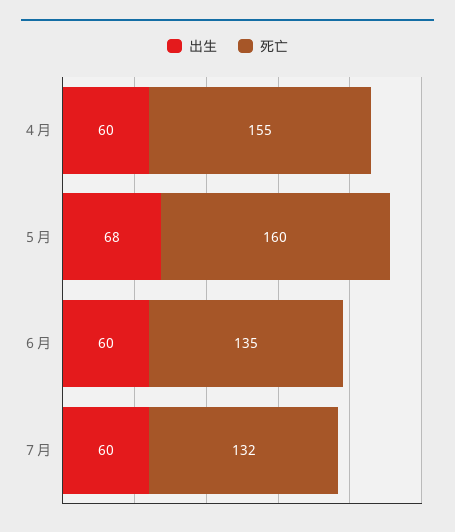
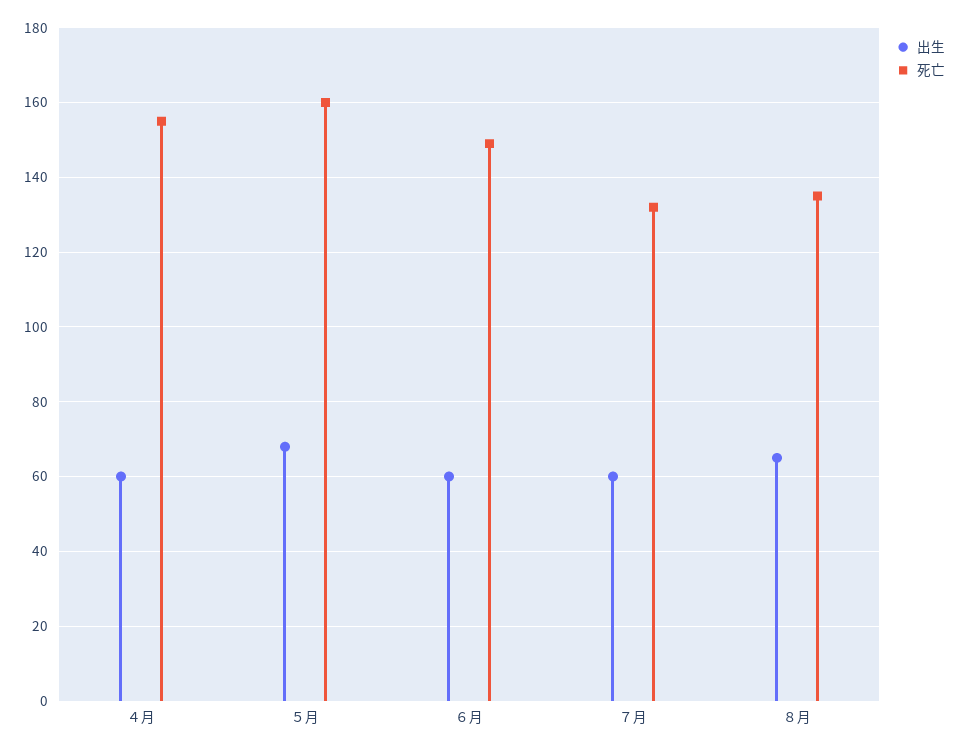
死亡, ６月: 135 -> 150
出生, ８月: none -> 65
死亡, ８月: none -> 135

